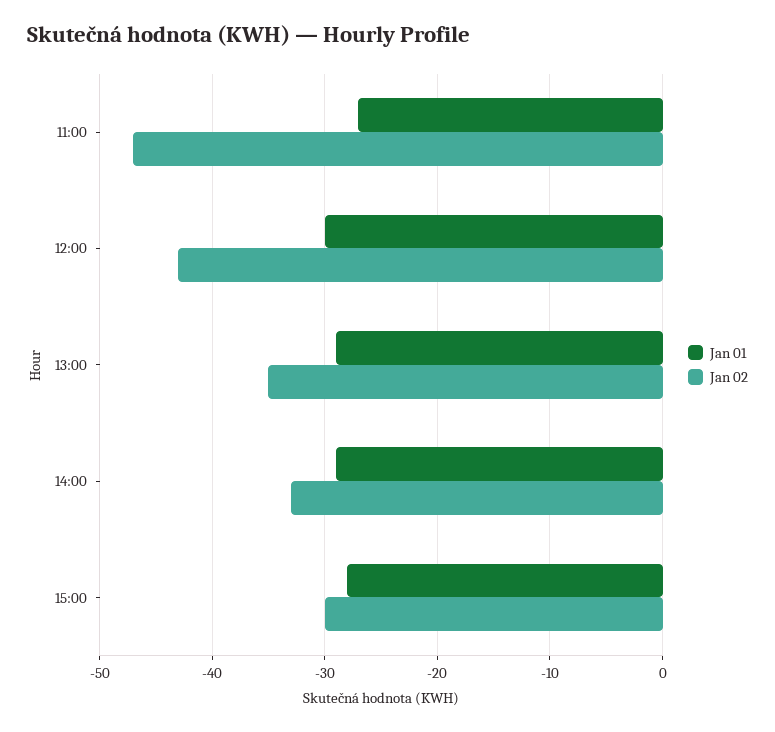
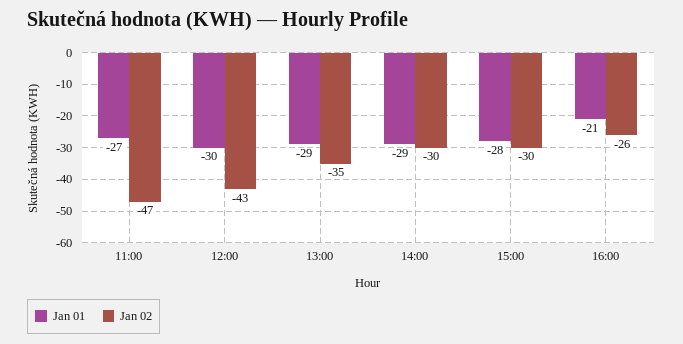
Jan 02, 14:00: -33 -> -30
Jan 01, 16:00: none -> -21
Jan 02, 16:00: none -> -26

